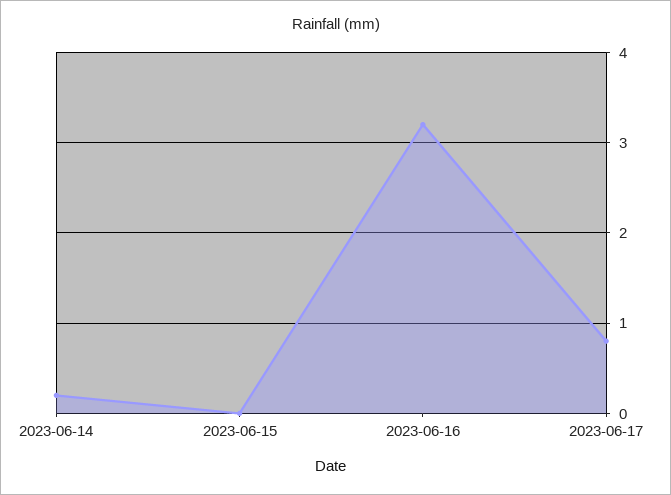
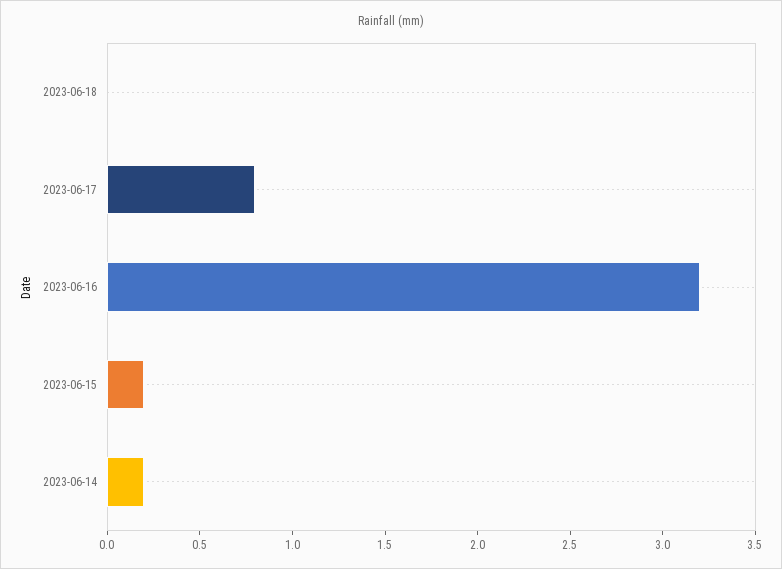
2023-06-15: 0 -> 0.2
2023-06-18: none -> 0

